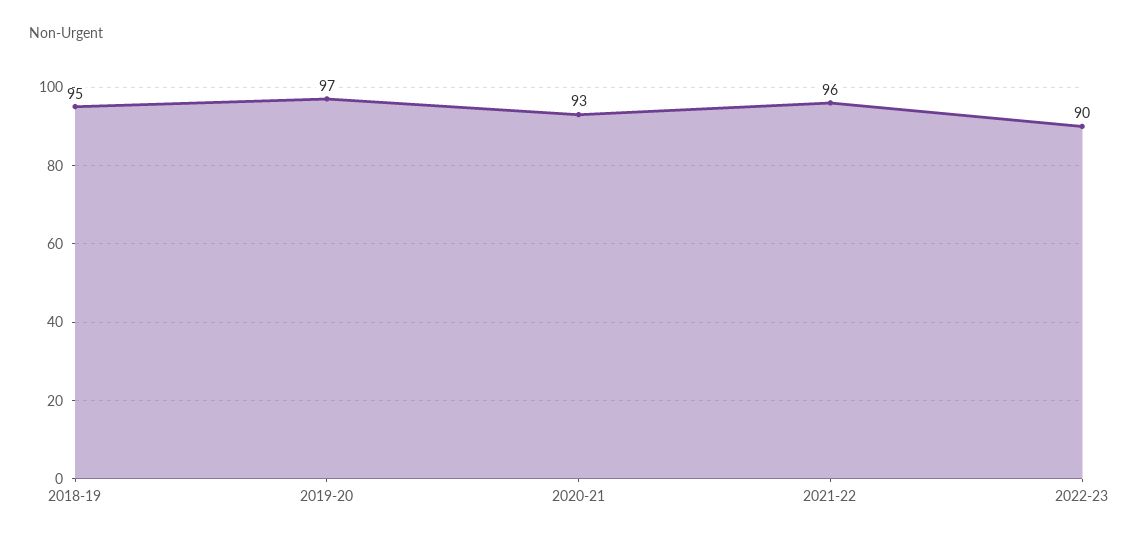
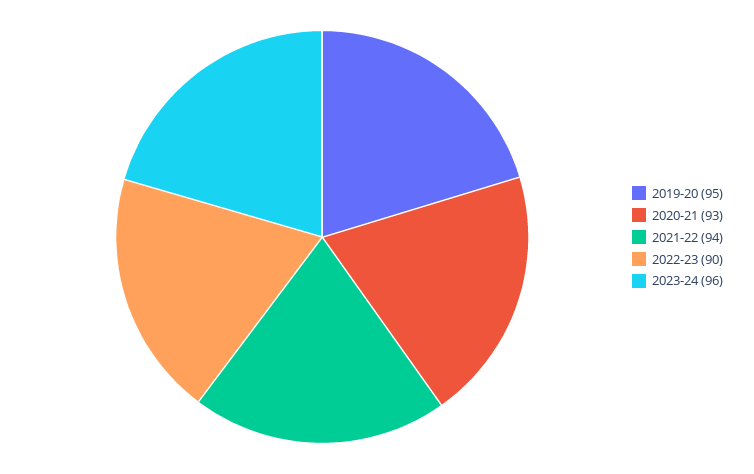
2018-19: 95 -> none
2019-20: 97 -> 95
2021-22: 96 -> 94
2023-24: none -> 96

